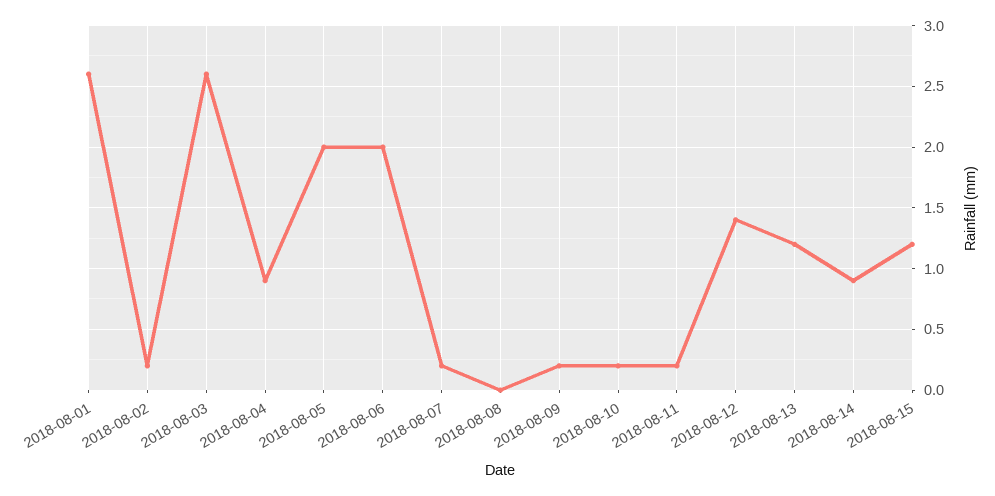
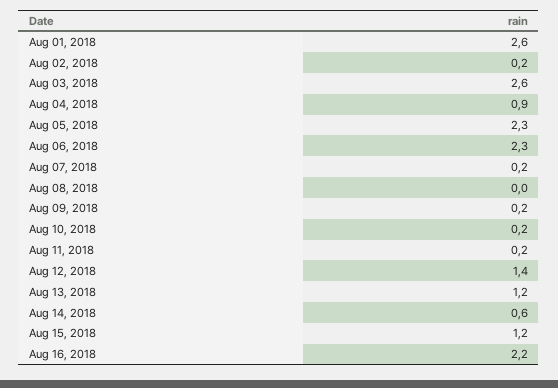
2018-08-05: 2 -> 2.3
2018-08-06: 2 -> 2.3
2018-08-14: 0.9 -> 0.6
Aug 16, 2018: none -> 2.2

